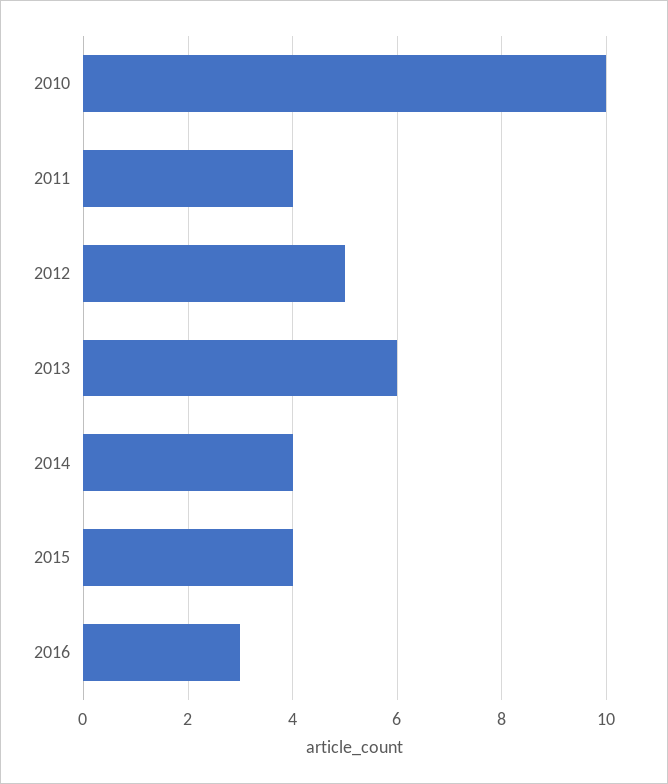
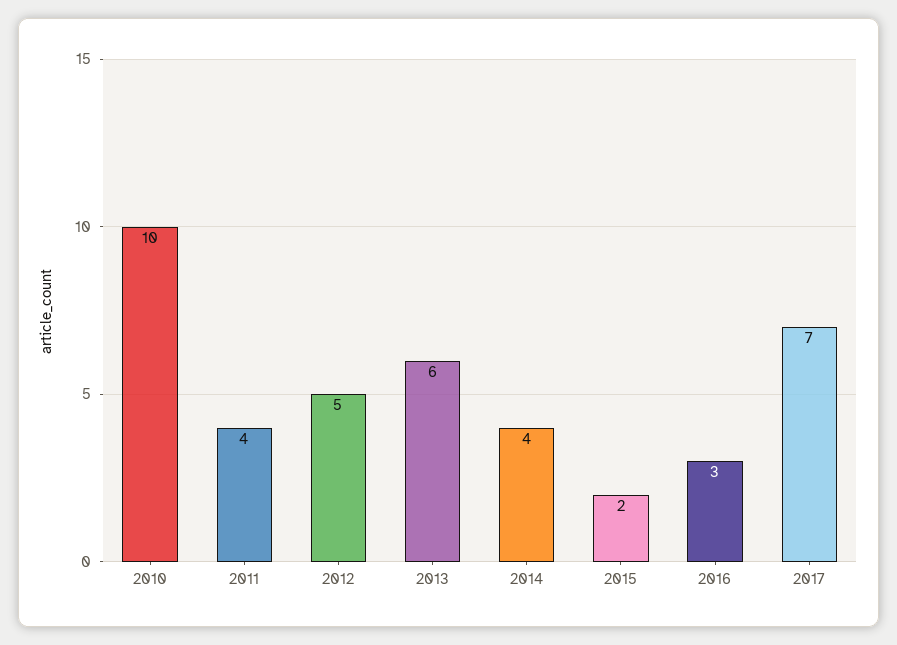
2015: 4 -> 2
2017: none -> 7

